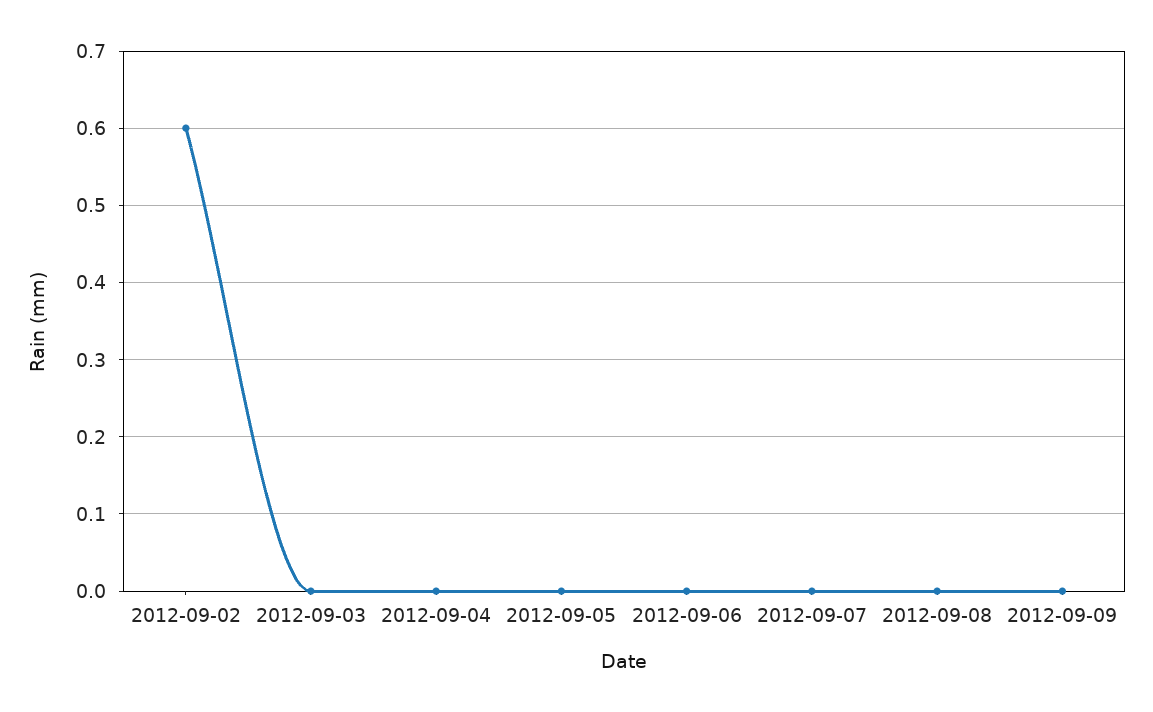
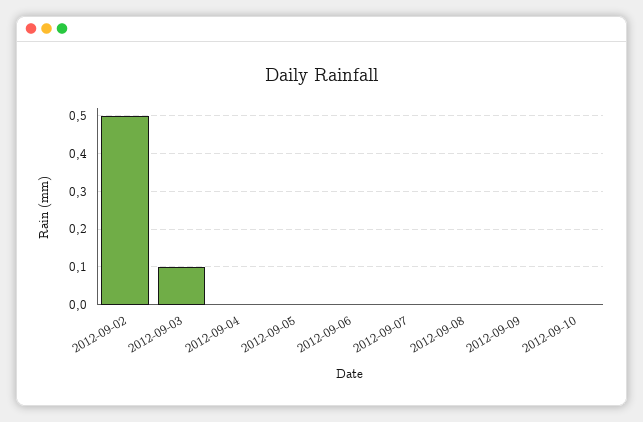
2012-09-02: 0.6 -> 0.5
2012-09-03: 0 -> 0.1
2012-09-10: none -> 0

